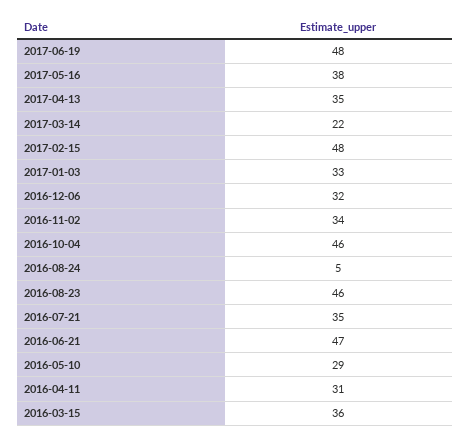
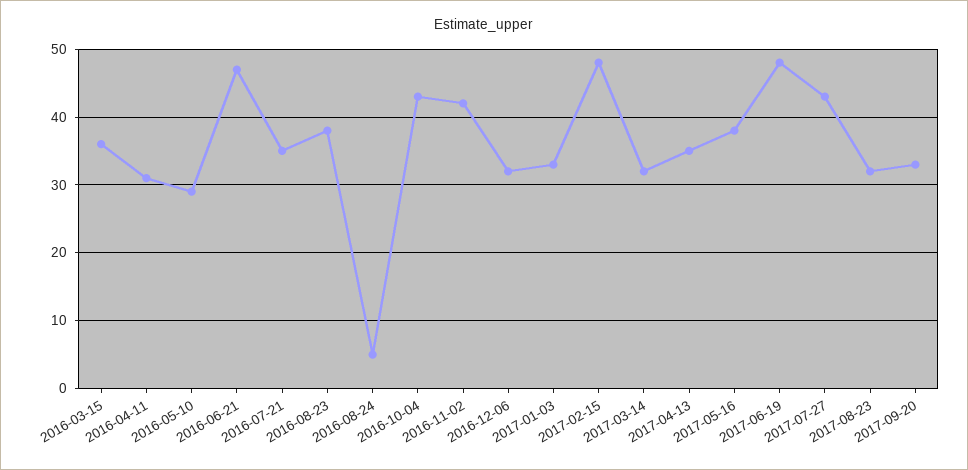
2017-03-14: 22 -> 32
2016-11-02: 34 -> 42
2016-10-04: 46 -> 43
2016-08-23: 46 -> 38
2017-07-27: none -> 43
2017-08-23: none -> 32
2017-09-20: none -> 33

